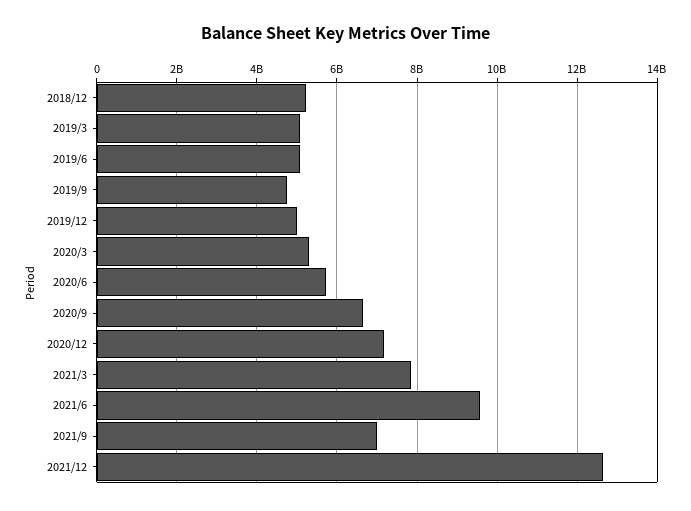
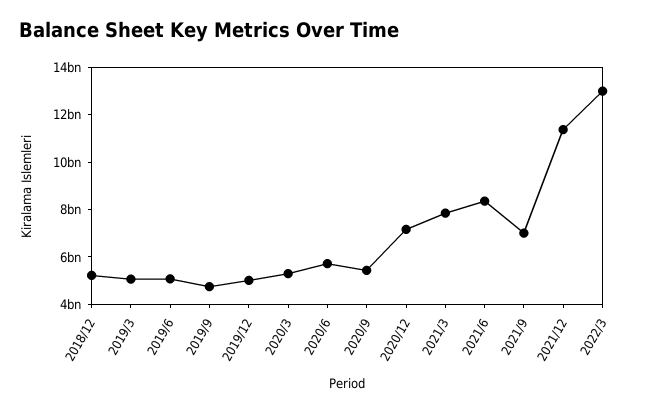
2020/9: 6600000000 -> 5500000000
2021/6: 9600000000 -> 8500000000
2021/12: 12600000000 -> 11500000000
2022/3: none -> 13000000000

